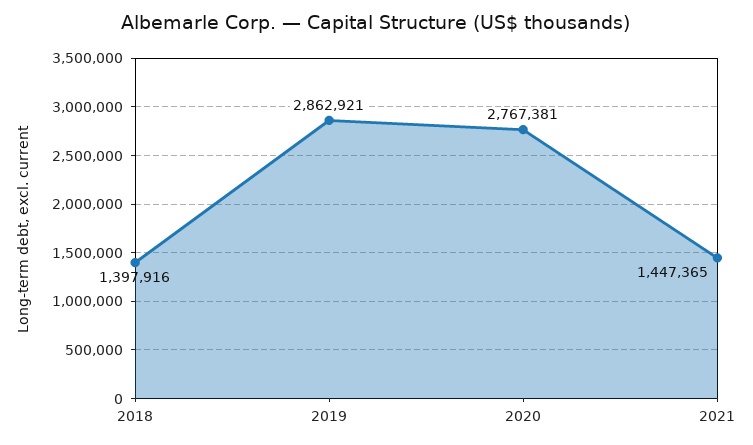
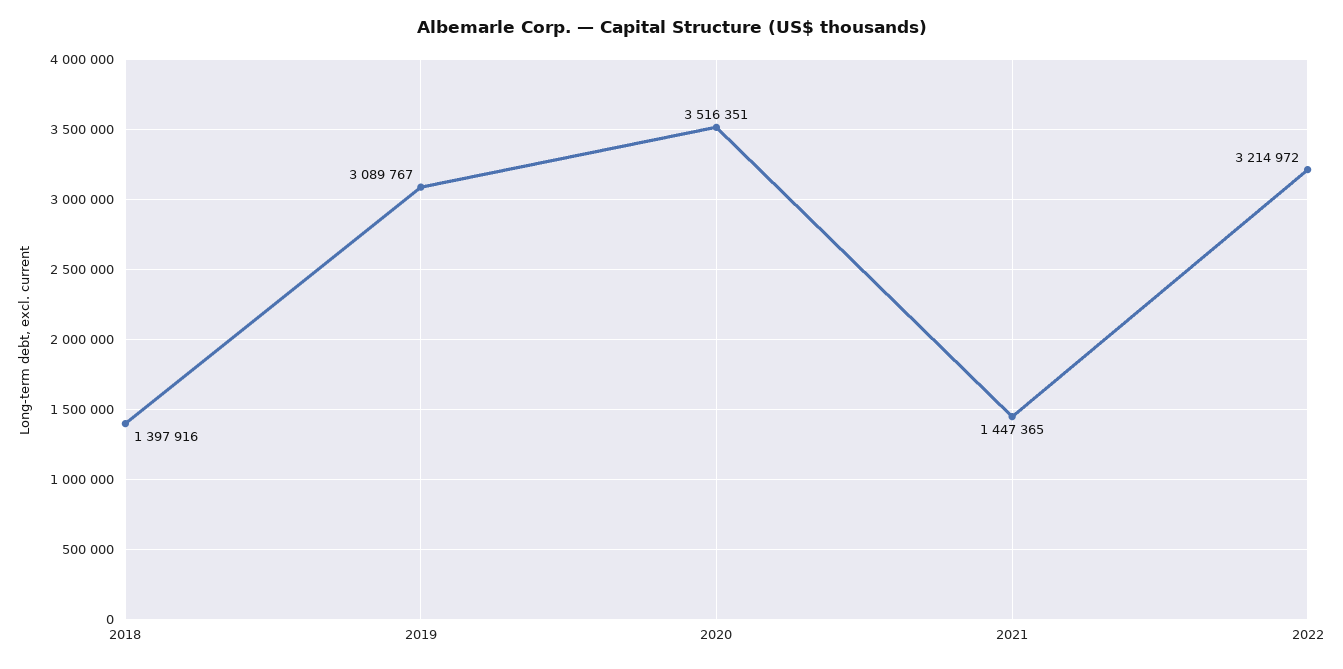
2019: 2862921 -> 3089767
2020: 2767381 -> 3516351
2022: none -> 3214972

